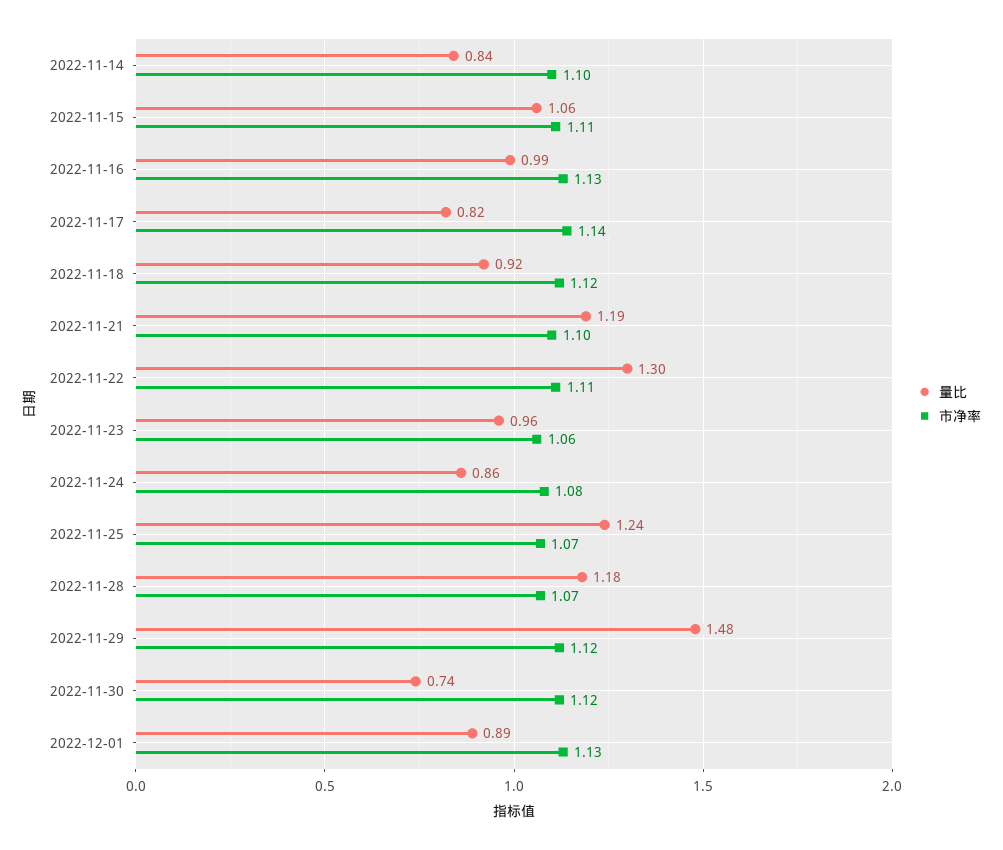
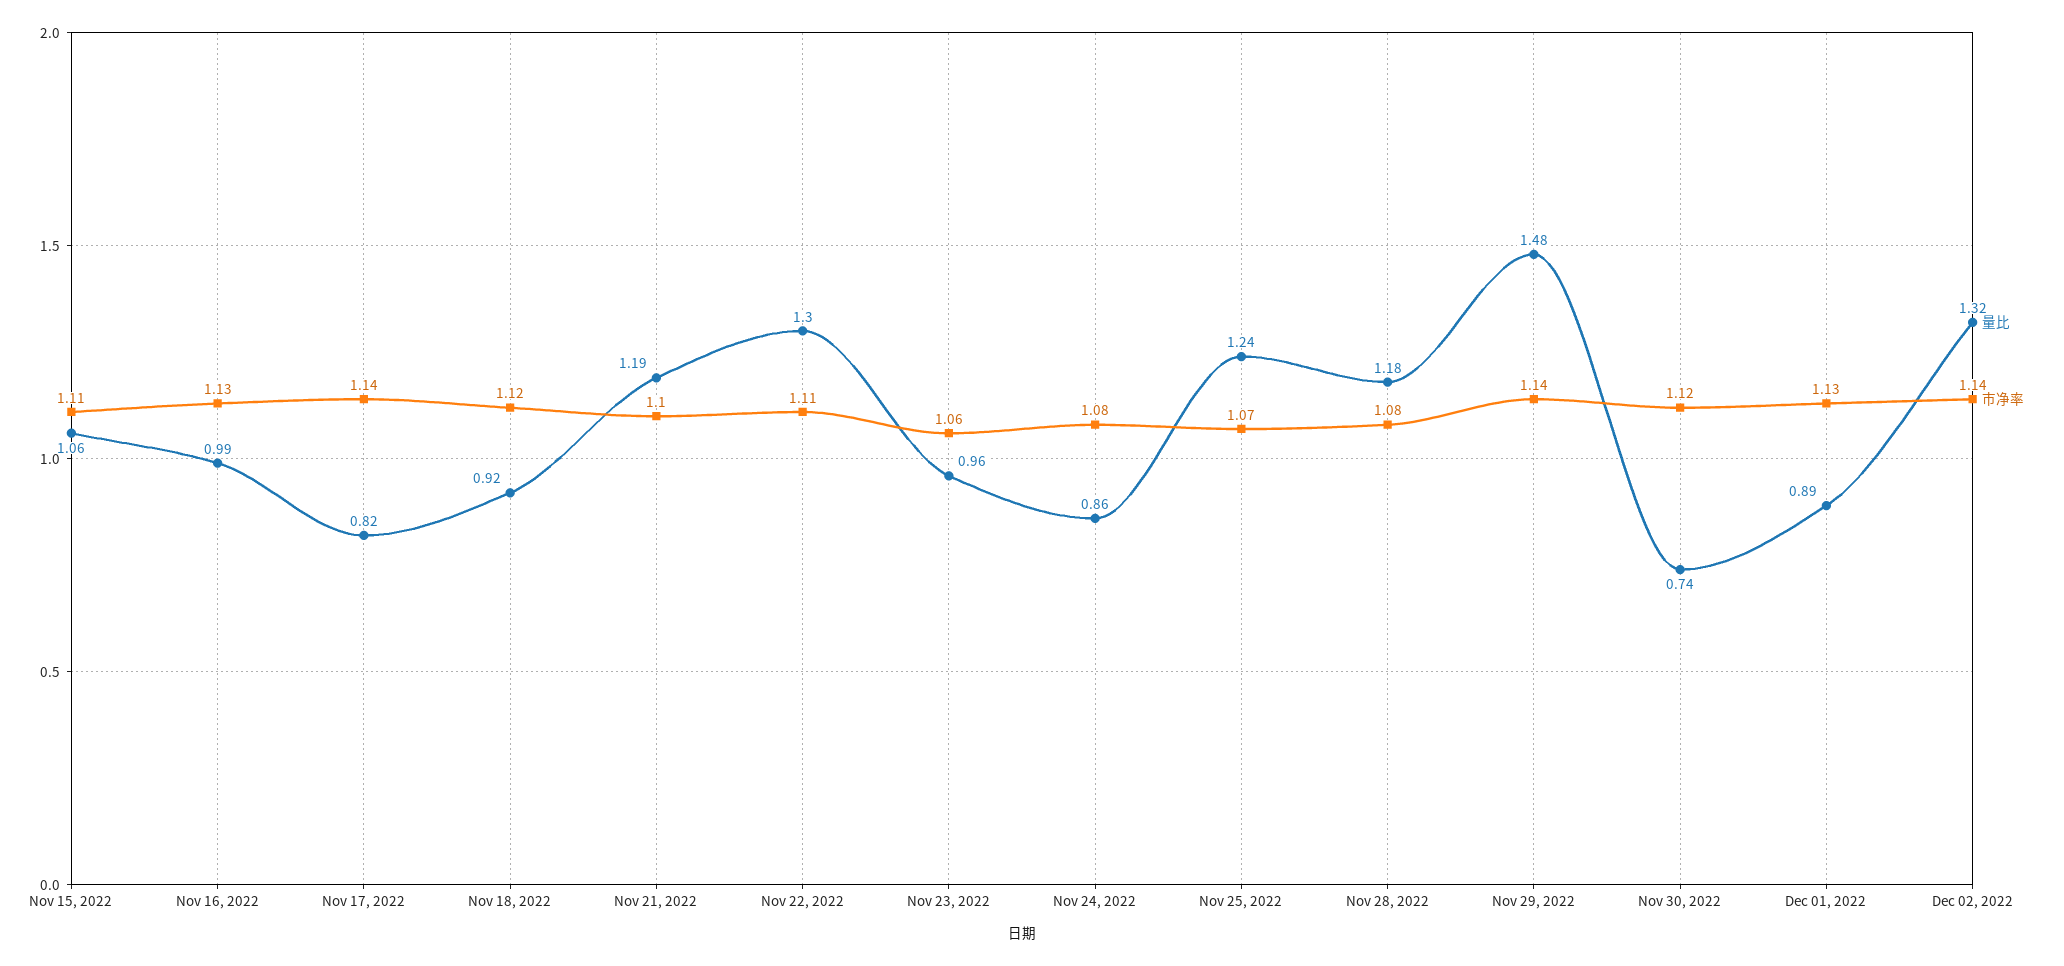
量比, 2022-11-14: 0.84 -> none
市净率, 2022-11-14: 1.1 -> none
市净率, 2022-11-28: 1.07 -> 1.08
市净率, 2022-11-29: 1.12 -> 1.14
量比, Dec 02, 2022: none -> 1.32
市净率, Dec 02, 2022: none -> 1.14

